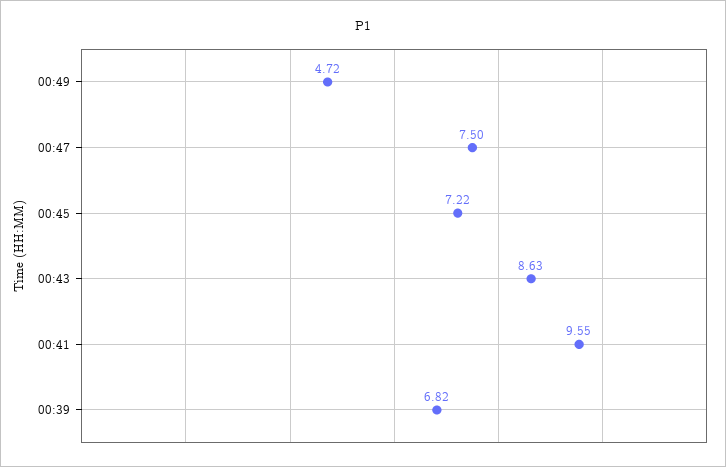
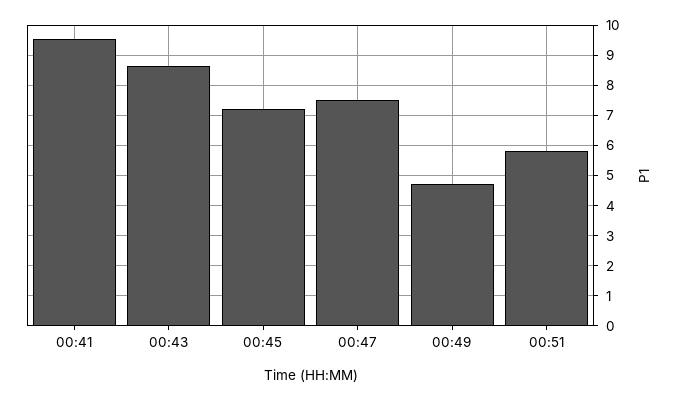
00:39: 6.82 -> none
00:51: none -> 5.8

